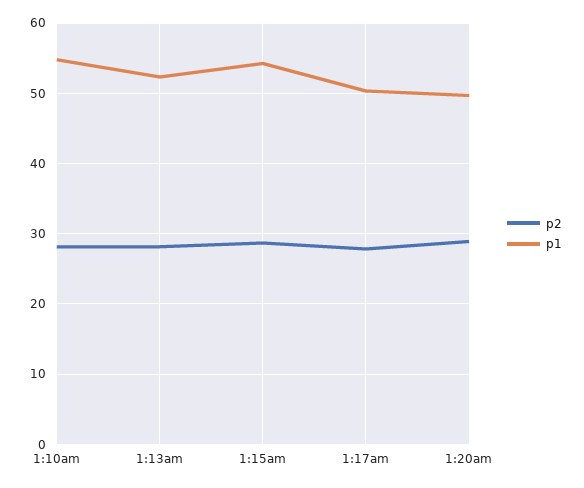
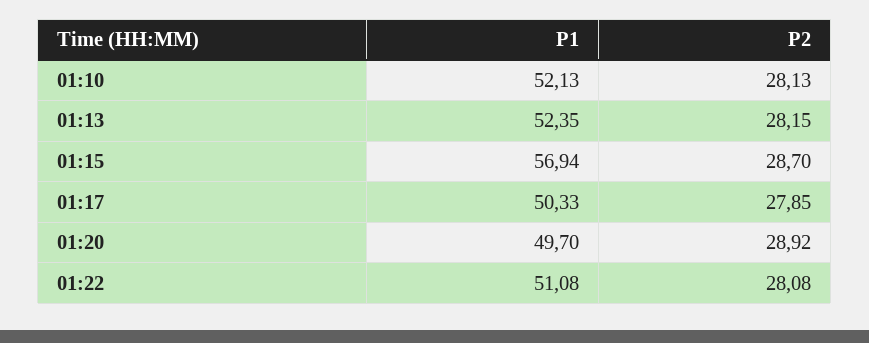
p1, 1:10am: 55 -> 52.13
p1, 1:15am: 54 -> 56.94
p1, 01:22: none -> 51.08
p2, 01:22: none -> 28.08

